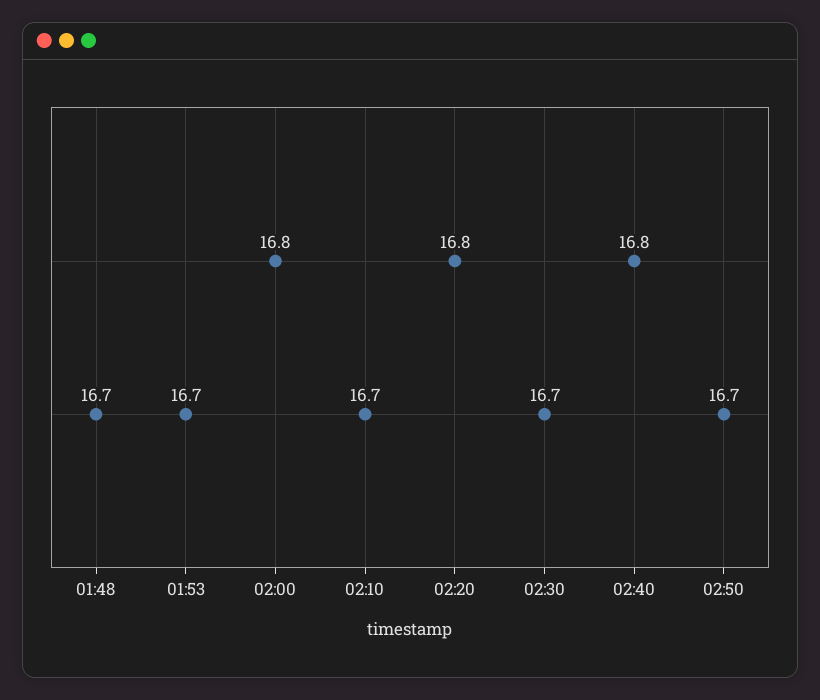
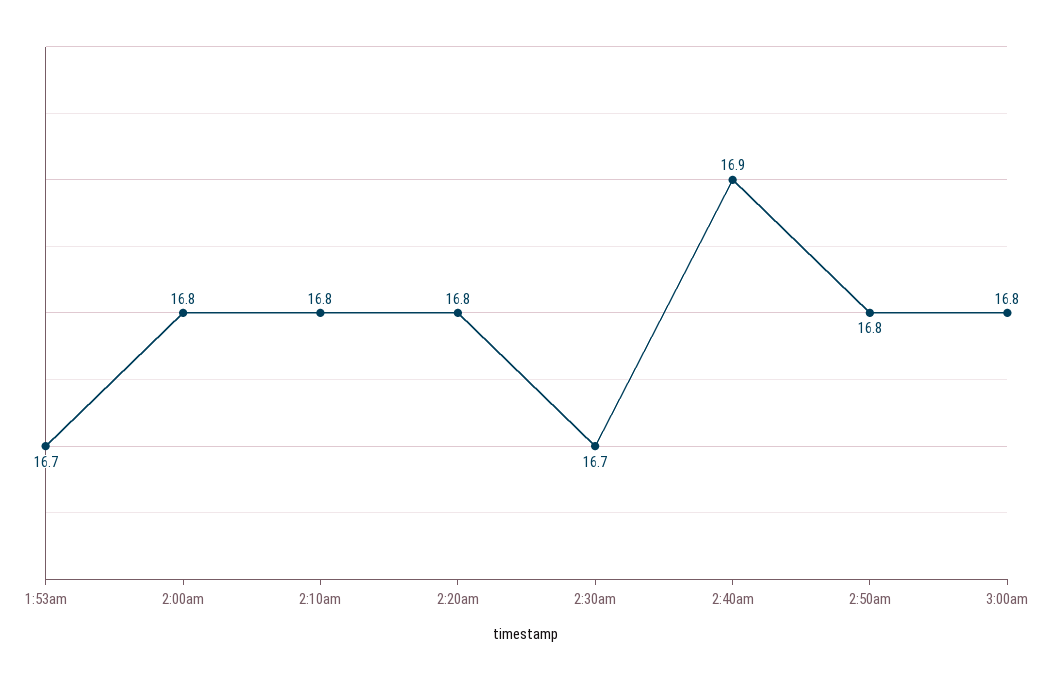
01:48: 16.7 -> none
02:10: 16.7 -> 16.8
02:40: 16.8 -> 16.9
02:50: 16.7 -> 16.8
3:00am: none -> 16.8

